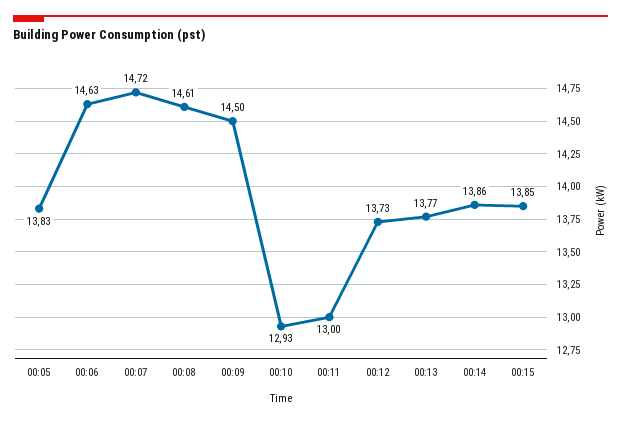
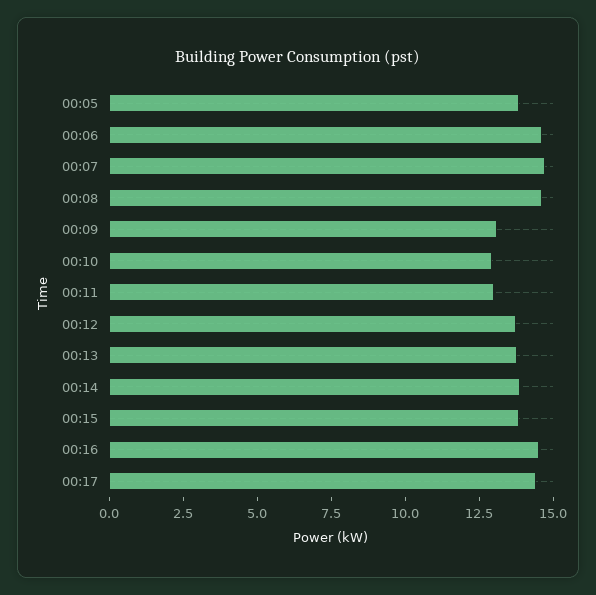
00:09: 14.5 -> 13
00:16: none -> 14.5
00:17: none -> 14.5

